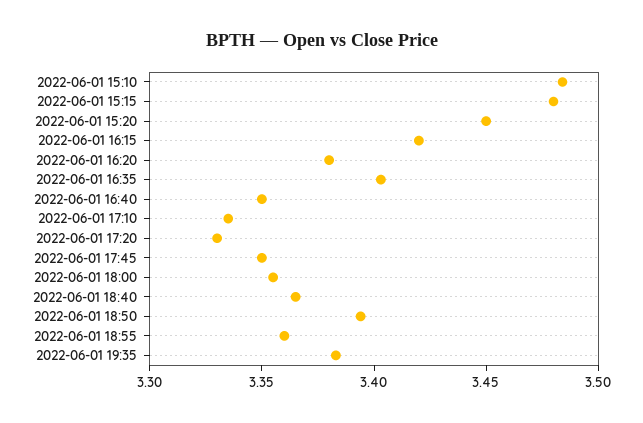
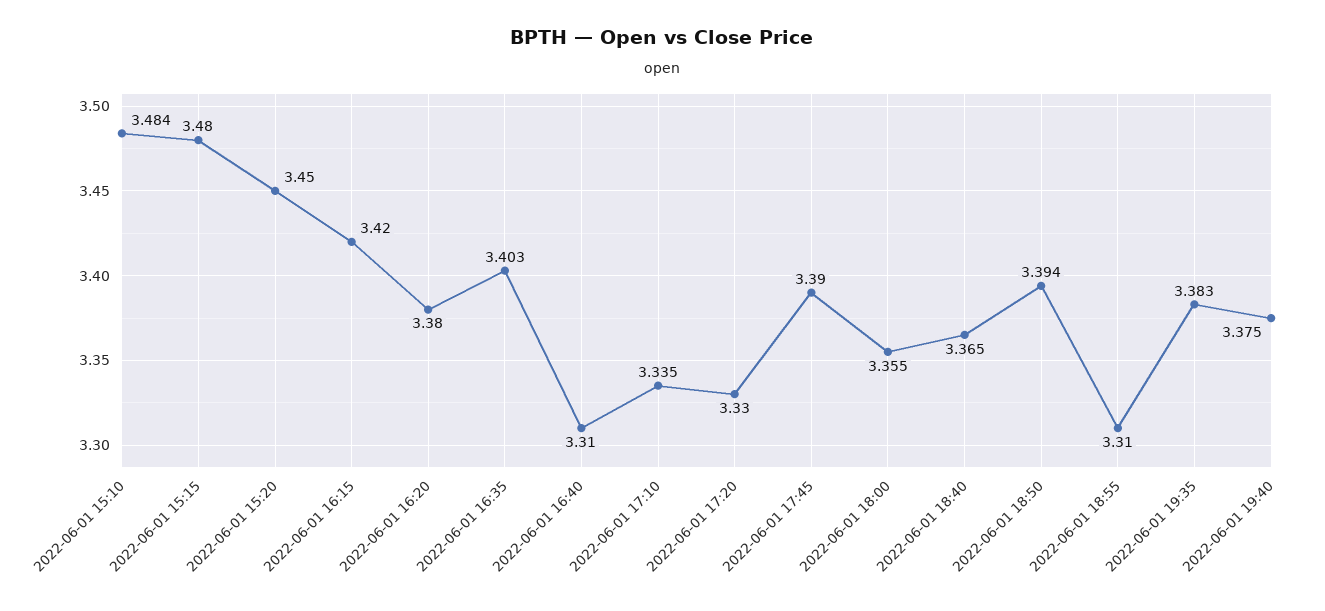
2022-06-01 16:40: 3.35 -> 3.31
2022-06-01 17:45: 3.35 -> 3.39
2022-06-01 18:55: 3.36 -> 3.31
2022-06-01 19:40: none -> 3.375

